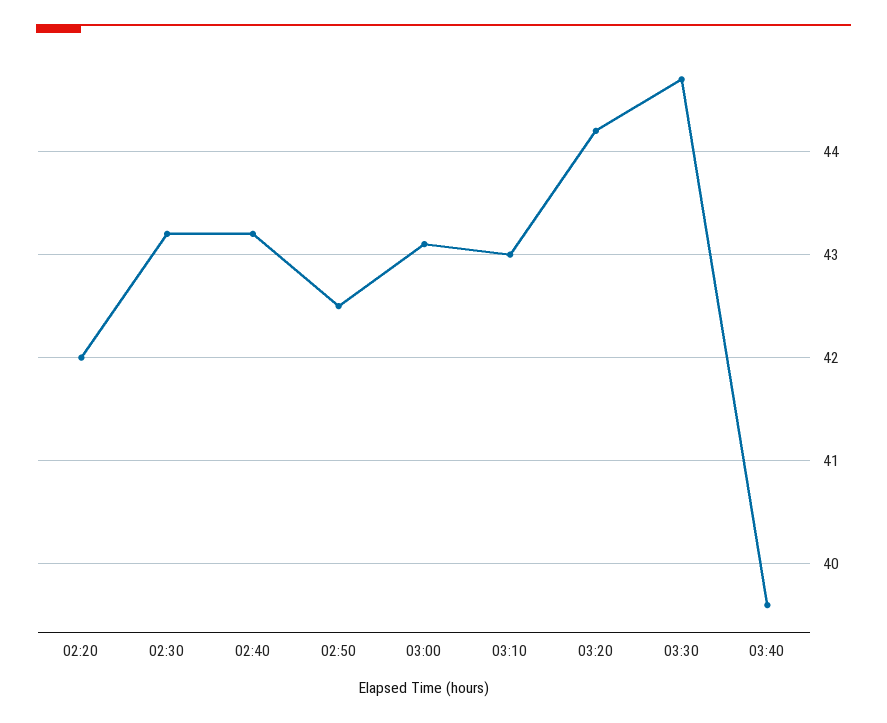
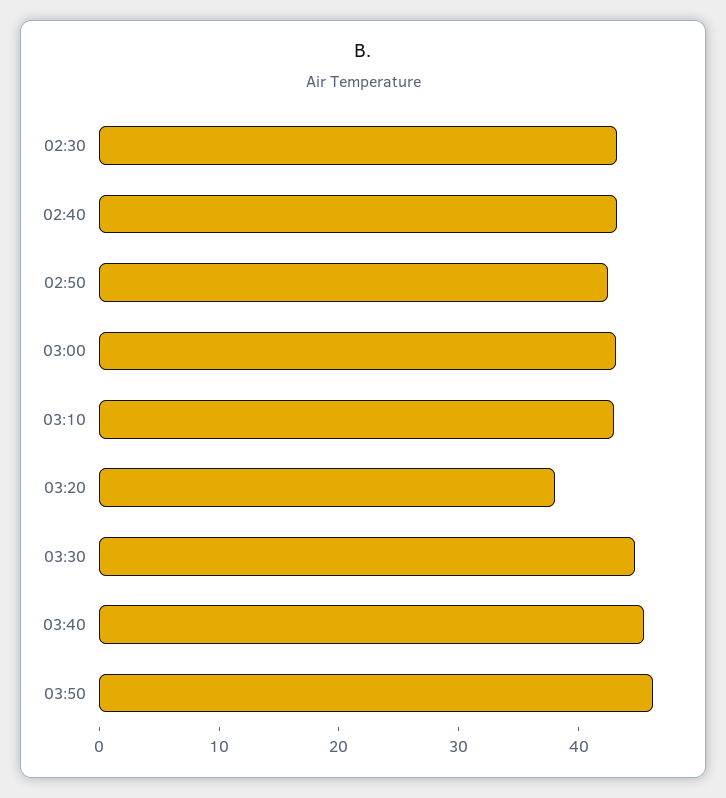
02:20: 42 -> none
03:20: 44.2 -> 38
03:40: 39.6 -> 46
03:50: none -> 46

